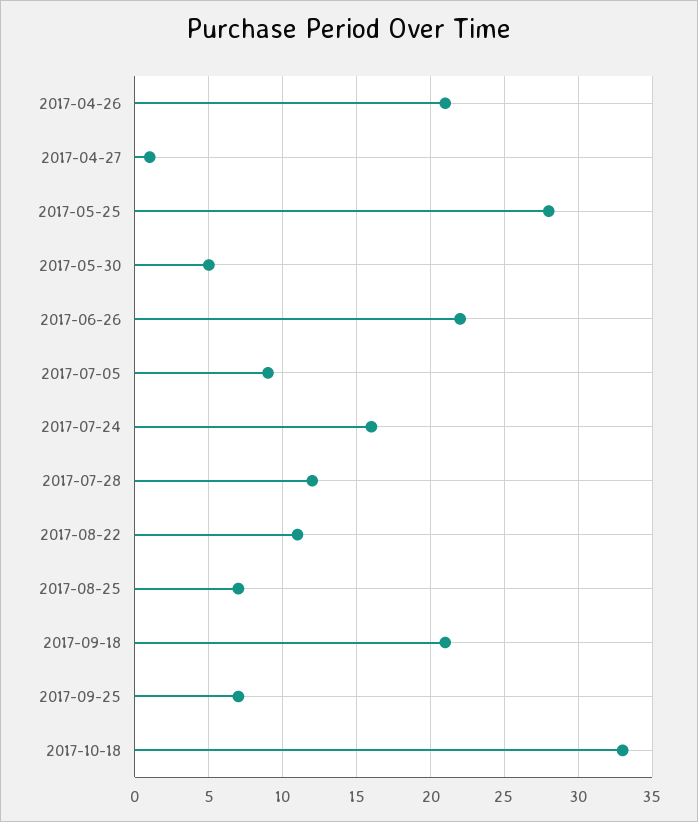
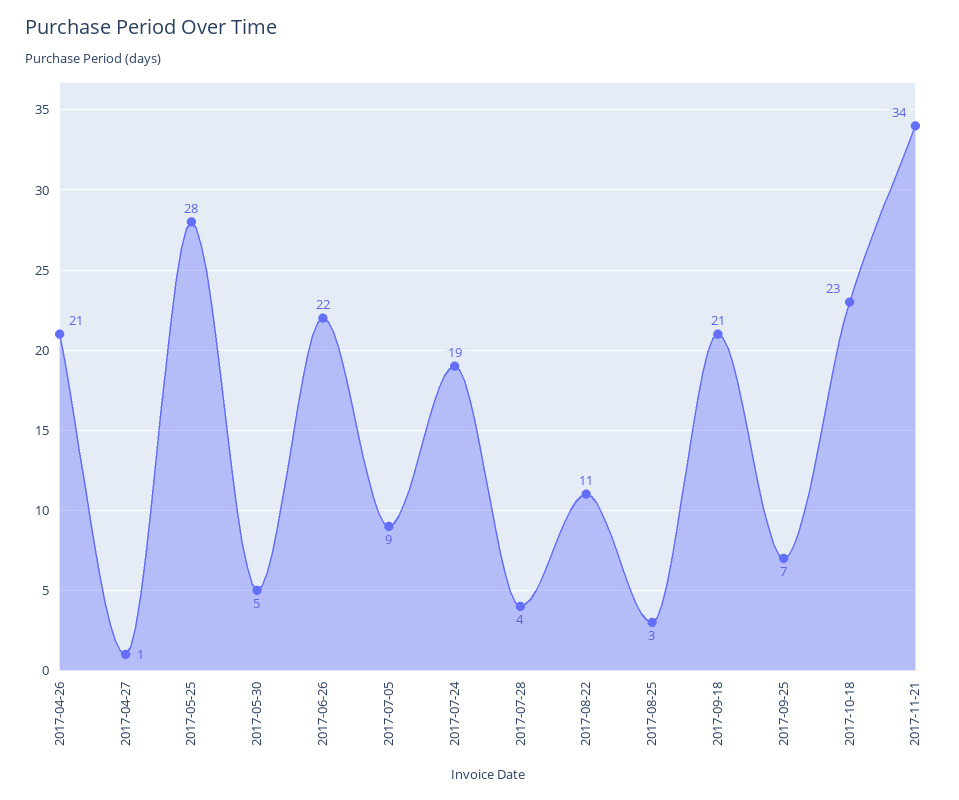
2017-07-24: 16 -> 19
2017-07-28: 12 -> 4
2017-08-25: 7 -> 3
2017-10-18: 33 -> 23
2017-11-21: none -> 34

